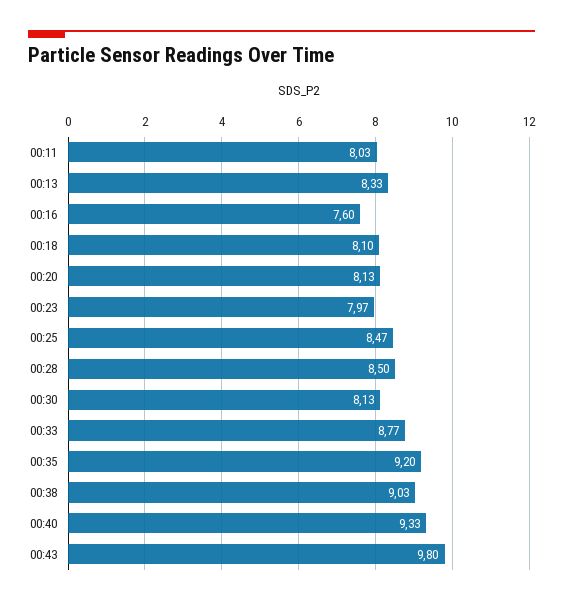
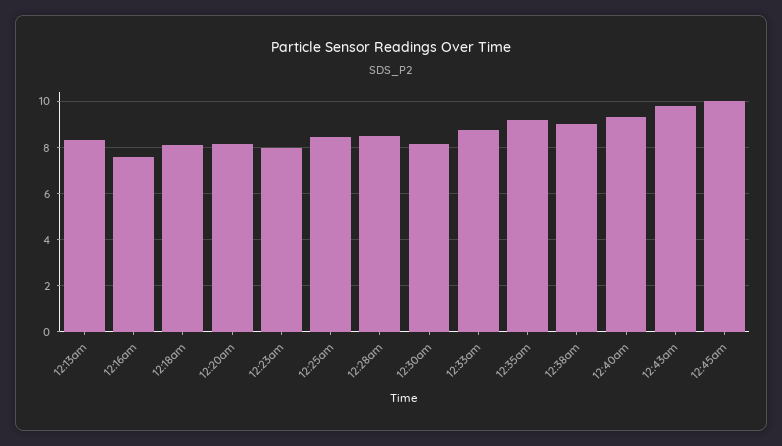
00:11: 8.03 -> none
12:45am: none -> 10

